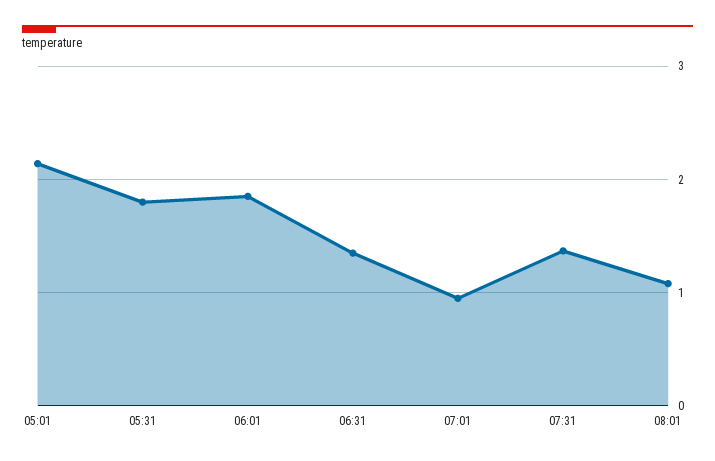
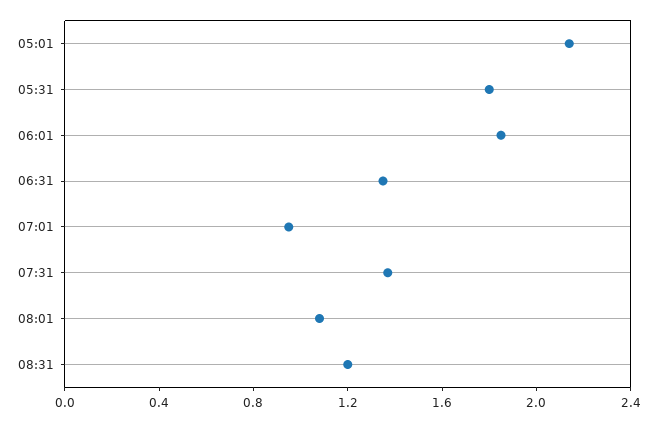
08:31: none -> 1.2

